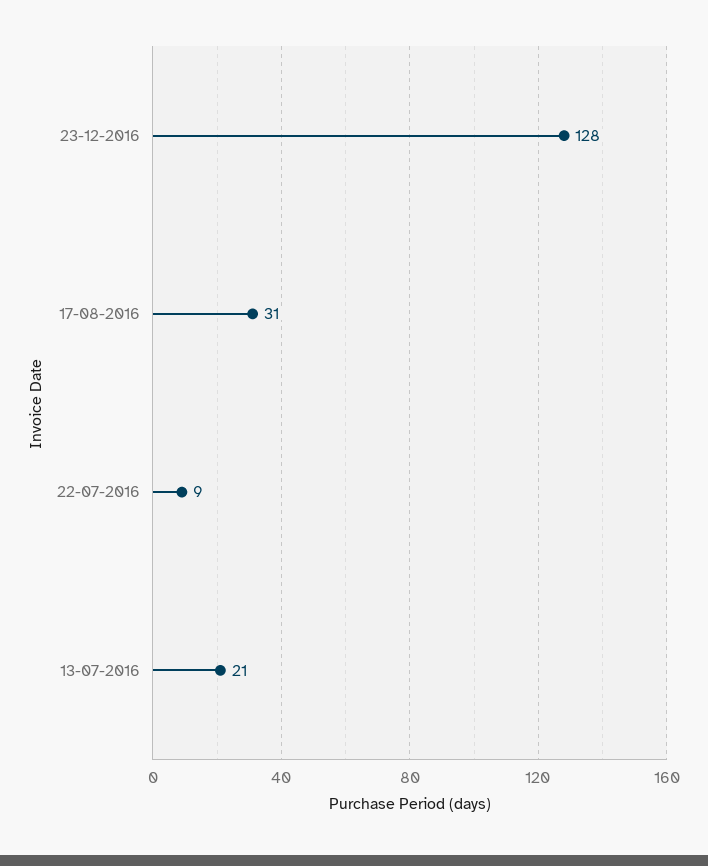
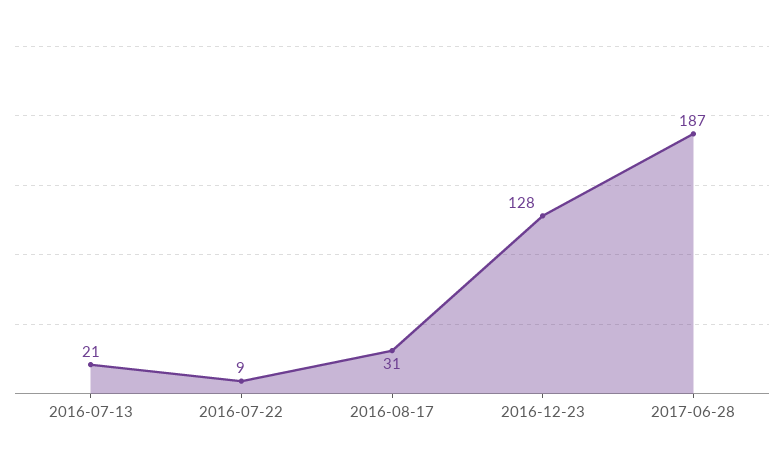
2017-06-28: none -> 187

